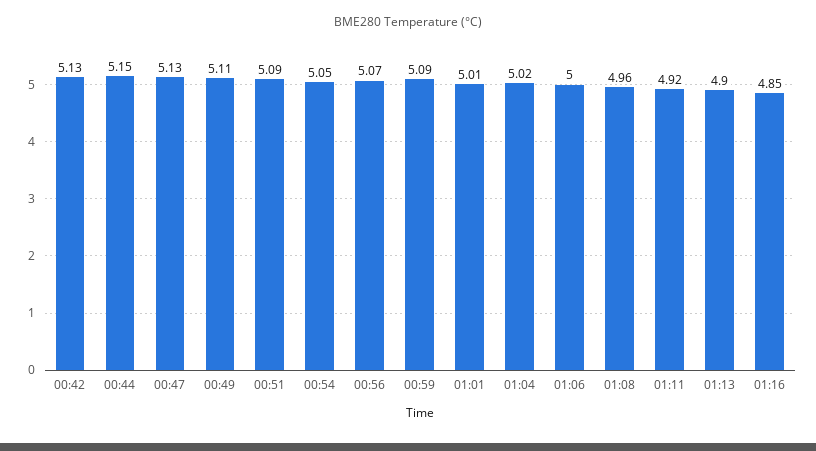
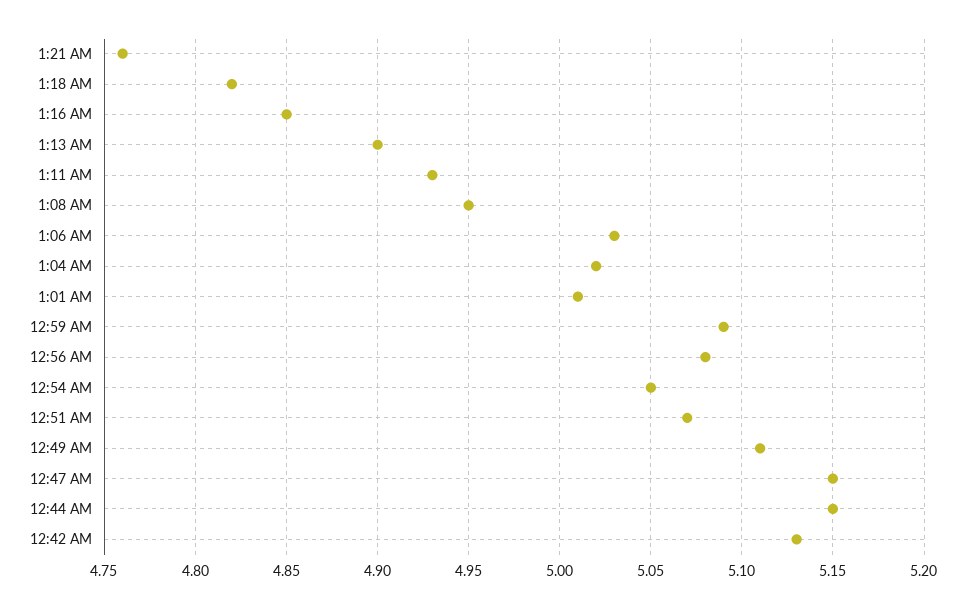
00:47: 5.13 -> 5.15
00:51: 5.09 -> 5.07
00:56: 5.07 -> 5.08
01:06: 5 -> 5.03
01:08: 4.96 -> 4.95
01:11: 4.92 -> 4.93
1:21 AM: none -> 4.76
1:18 AM: none -> 4.82

